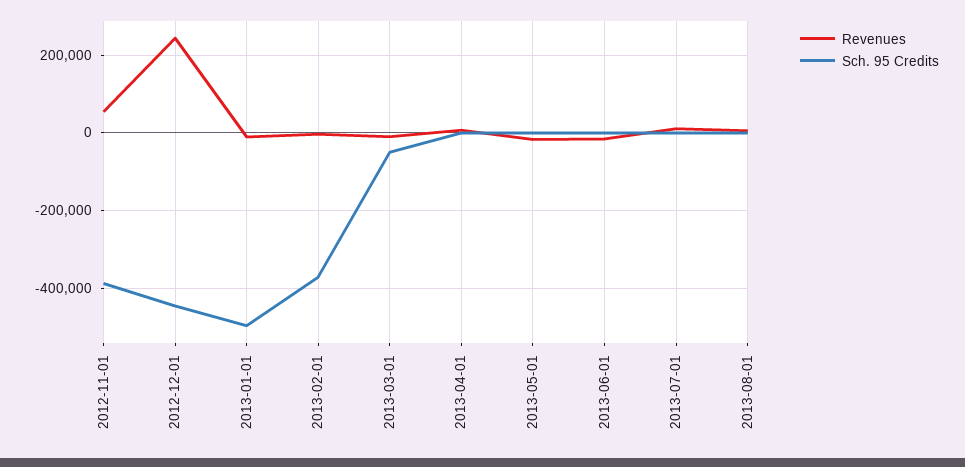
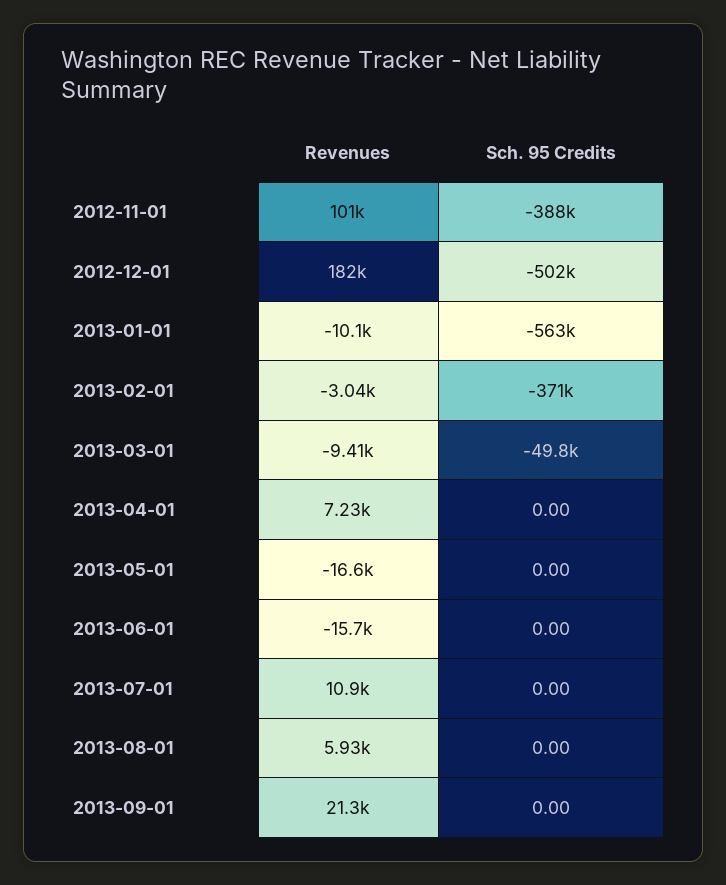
Revenues, 2012-11-01: 60000 -> 101000
Revenues, 2012-12-01: 240000 -> 182000
Sch. 95 Credits, 2012-12-01: -440000 -> -502000
Sch. 95 Credits, 2013-01-01: -500000 -> -563000
Revenues, 2013-09-01: none -> 21300
Sch. 95 Credits, 2013-09-01: none -> 0

